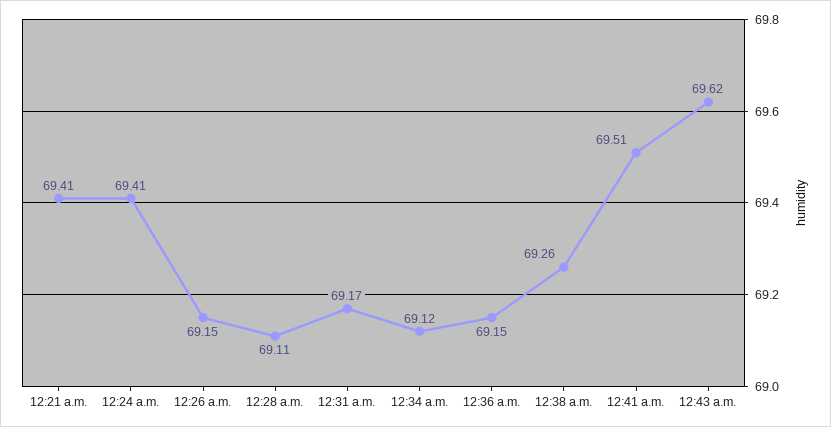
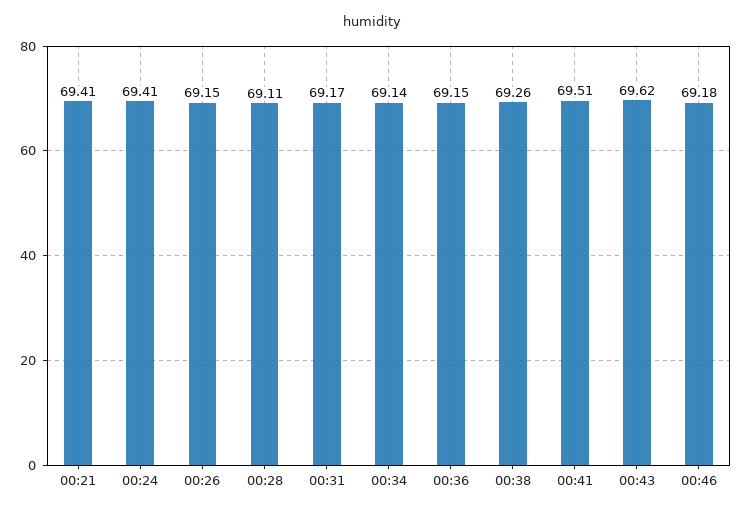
12:34 a.m.: 69.12 -> 69.14
00:46: none -> 69.18

